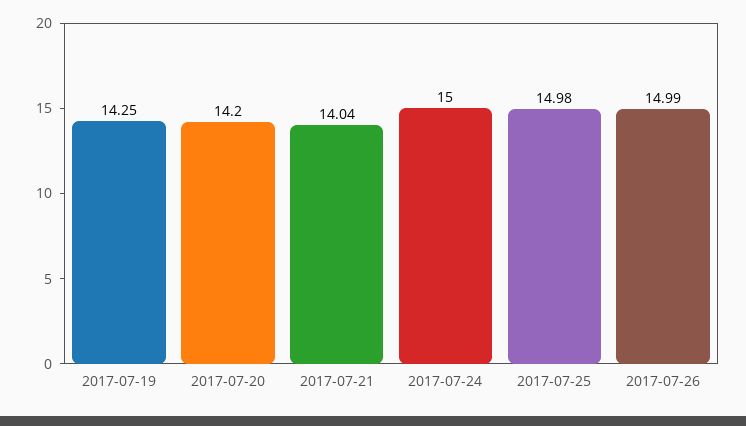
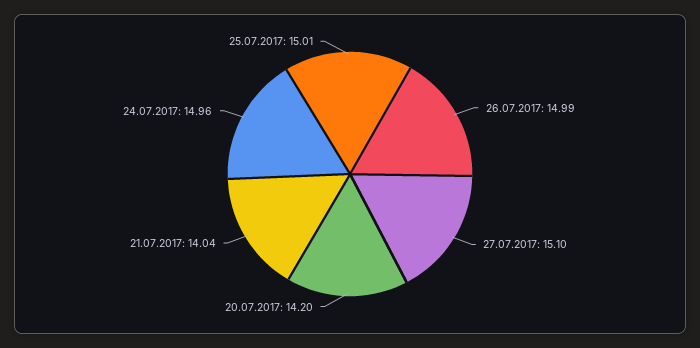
2017-07-19: 14.25 -> none
2017-07-24: 15 -> 14.96
2017-07-25: 14.98 -> 15.01
27.07.2017: none -> 15.1

